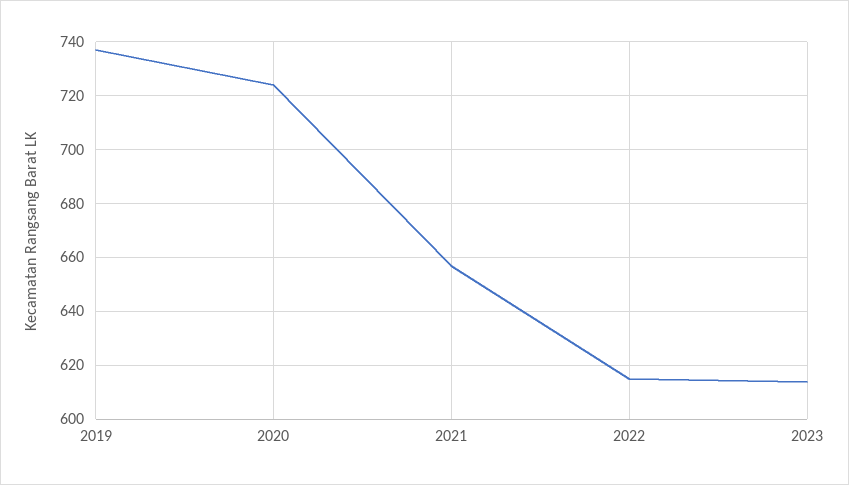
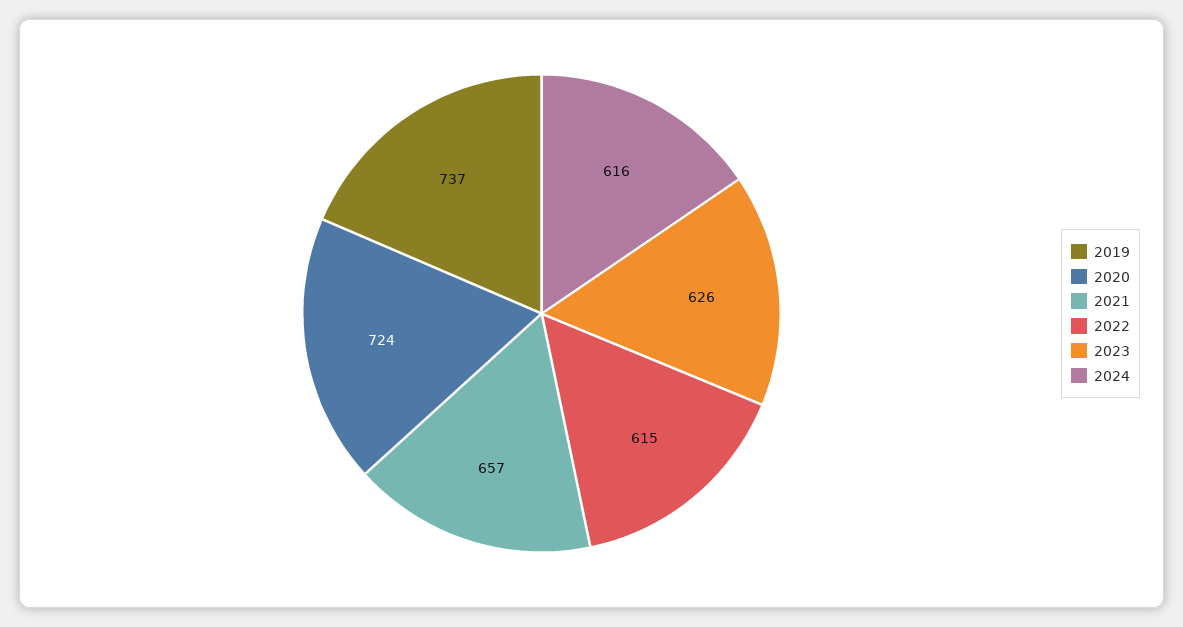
2023: 615 -> 626
2024: none -> 616

